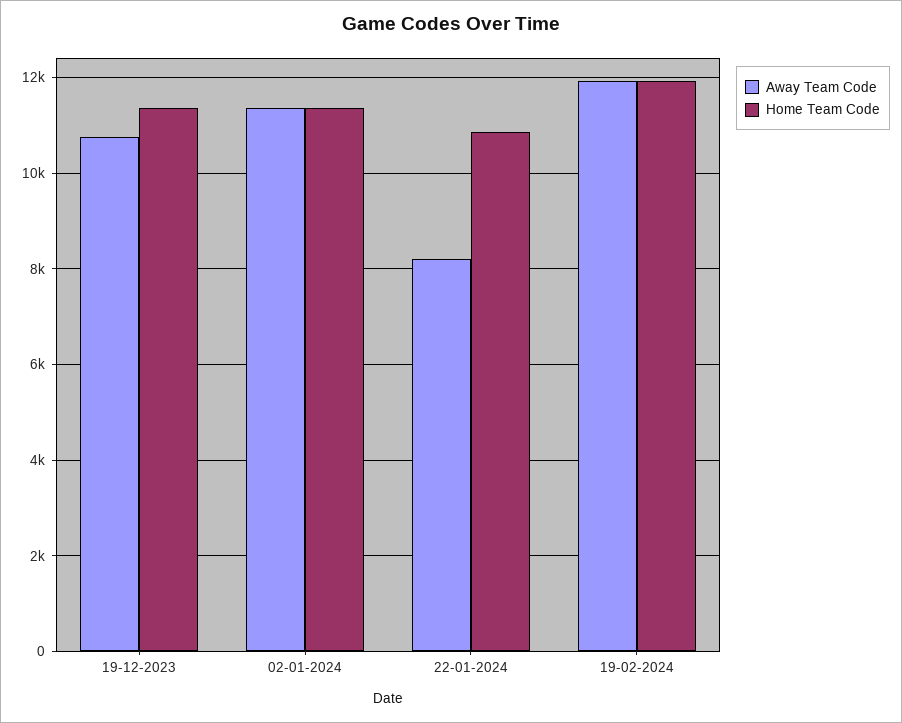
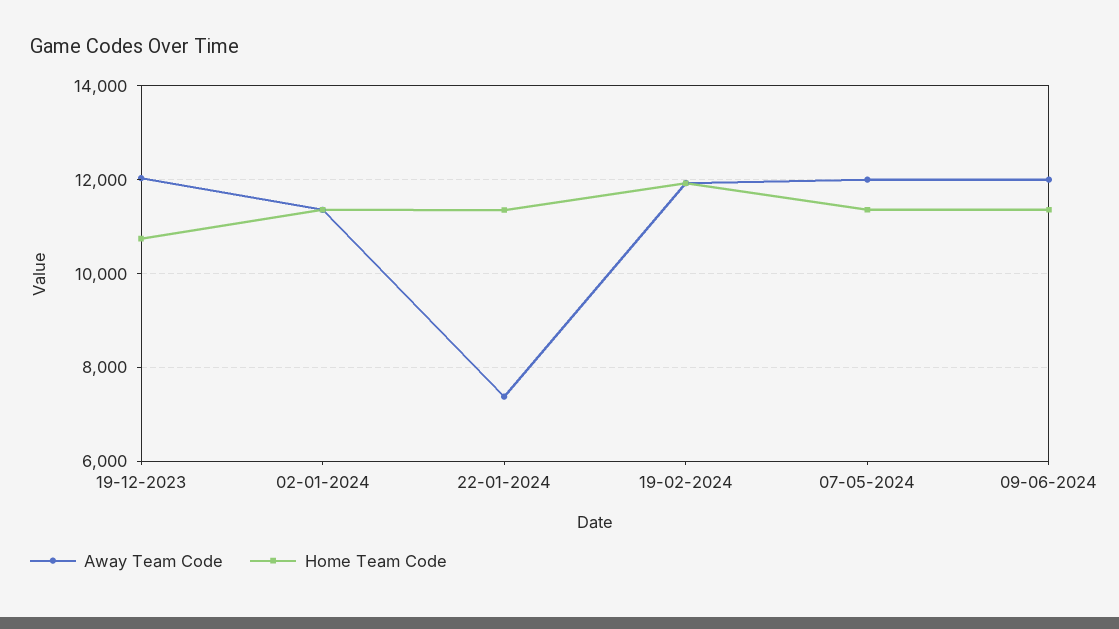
Away Team Code, 19-12-2023: 10800 -> 12000
Home Team Code, 19-12-2023: 11400 -> 10800
Away Team Code, 22-01-2024: 8200 -> 7400
Home Team Code, 22-01-2024: 10800 -> 11400
Away Team Code, 07-05-2024: none -> 12000
Home Team Code, 07-05-2024: none -> 11400
Away Team Code, 09-06-2024: none -> 12000
Home Team Code, 09-06-2024: none -> 11400

